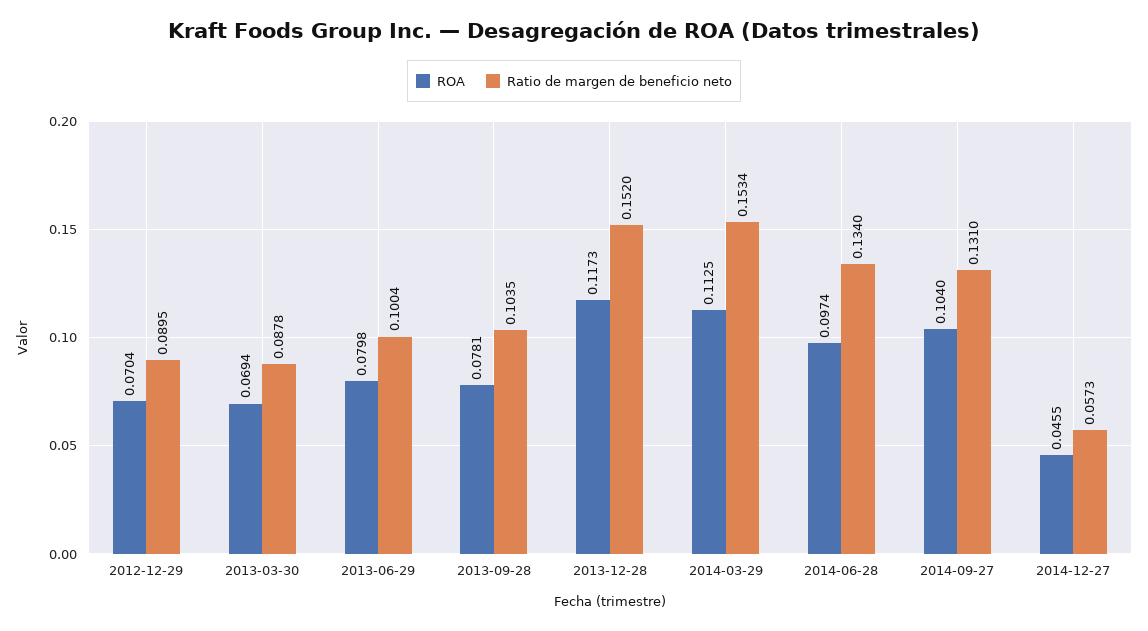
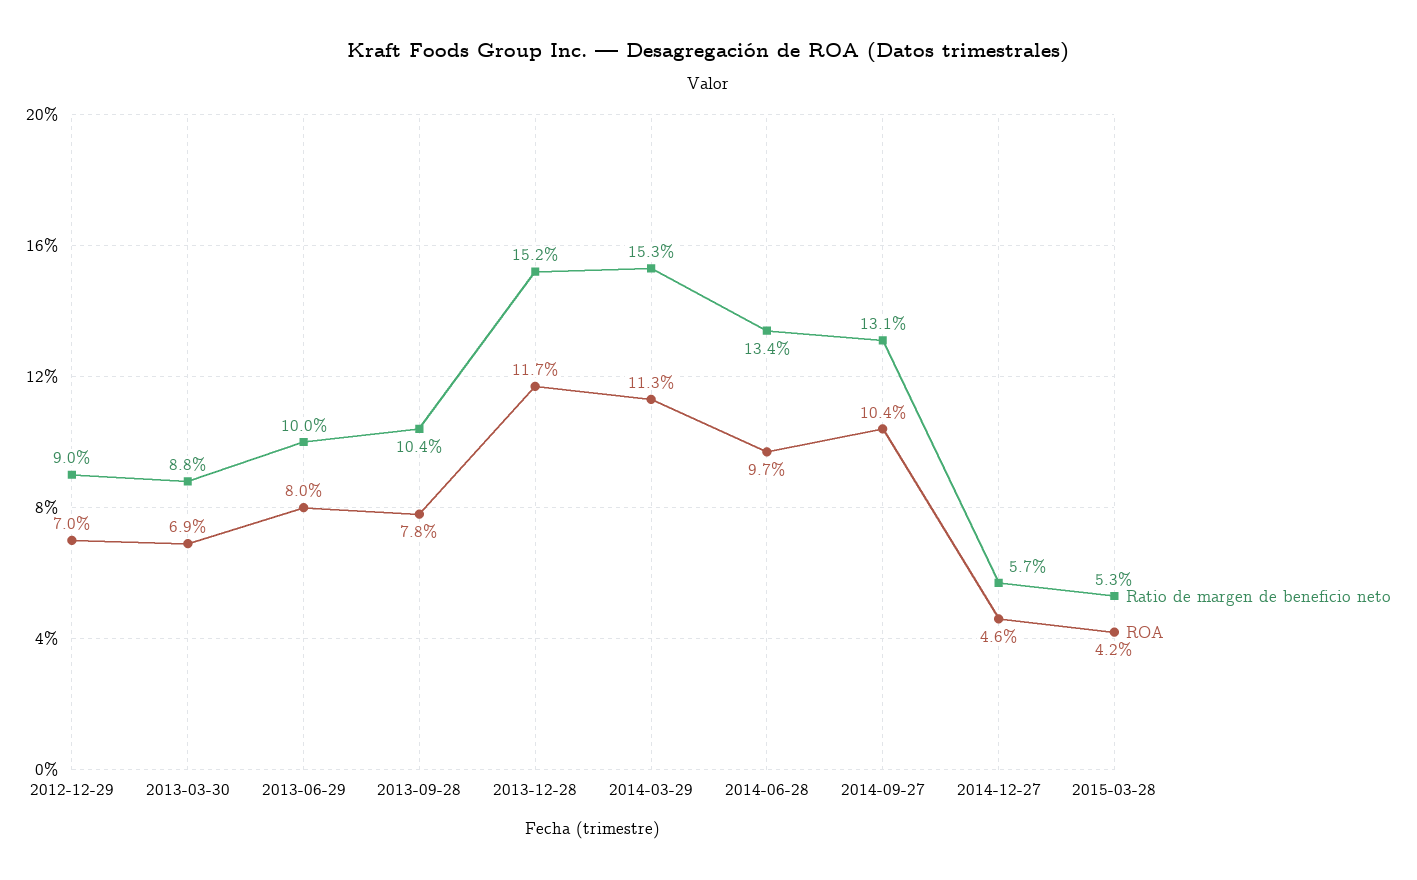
Ratio de margen de beneficio neto, 2015-03-28: none -> 0.053
ROA, 2015-03-28: none -> 0.042

